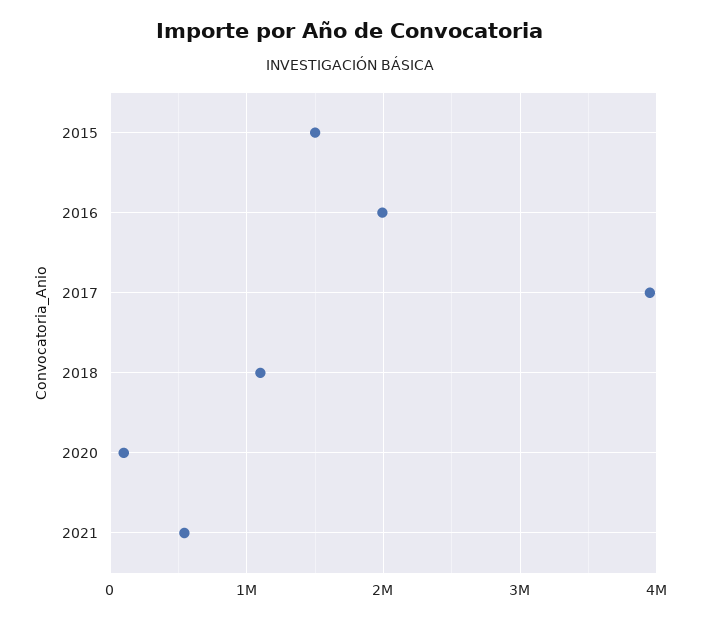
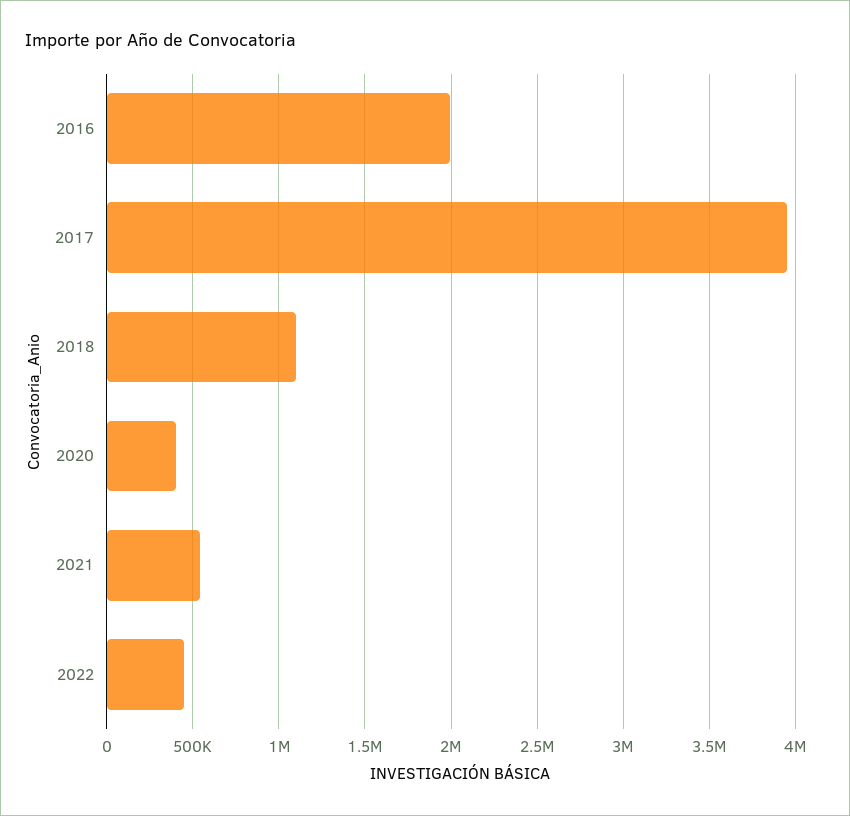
2015: 1500000 -> none
2020: 100000 -> 400000
2022: none -> 450000

